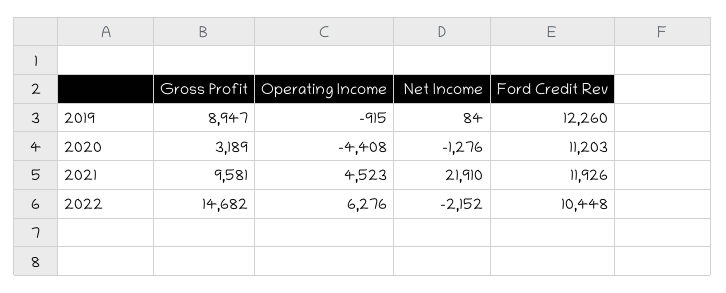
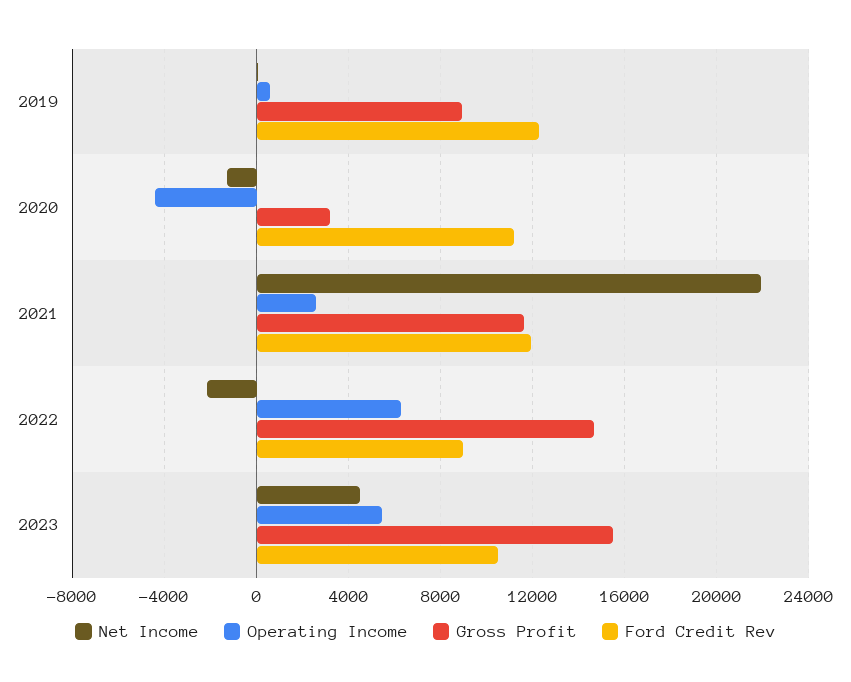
Operating Income, 2019: -915 -> 500
Gross Profit, 2021: 9581 -> 11500
Operating Income, 2021: 4523 -> 2500
Ford Credit Rev, 2022: 10448 -> 9000
Net Income, 2023: none -> 4500
Operating Income, 2023: none -> 5500
Gross Profit, 2023: none -> 15500
Ford Credit Rev, 2023: none -> 10500

